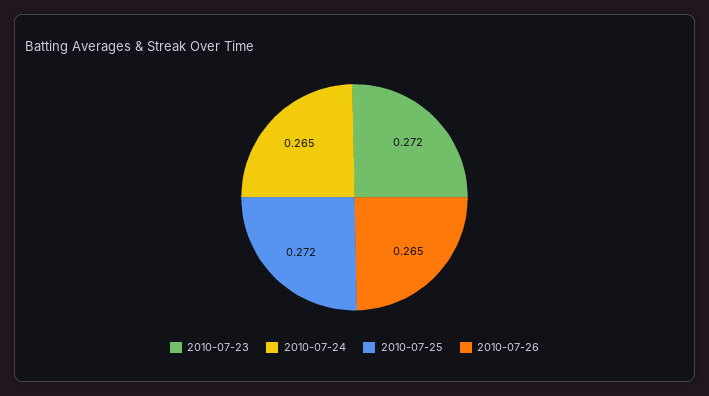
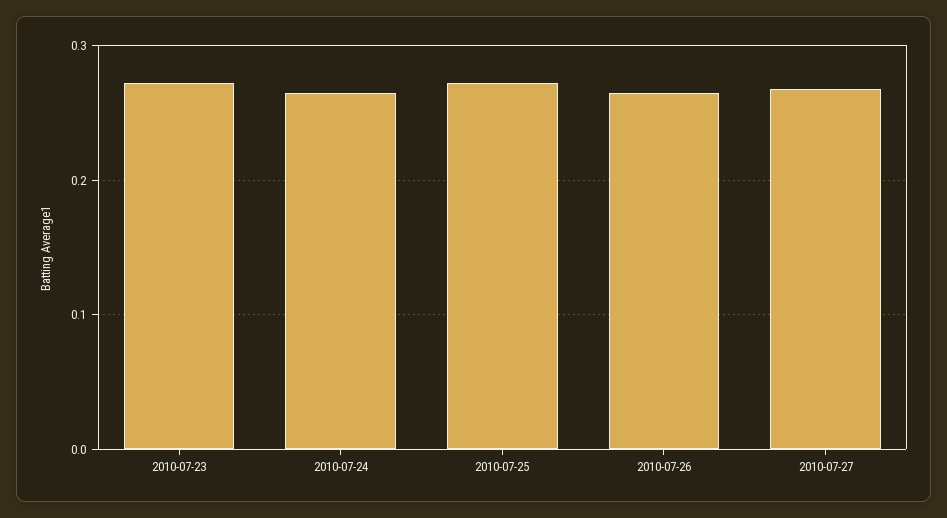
2010-07-27: none -> 0.27

